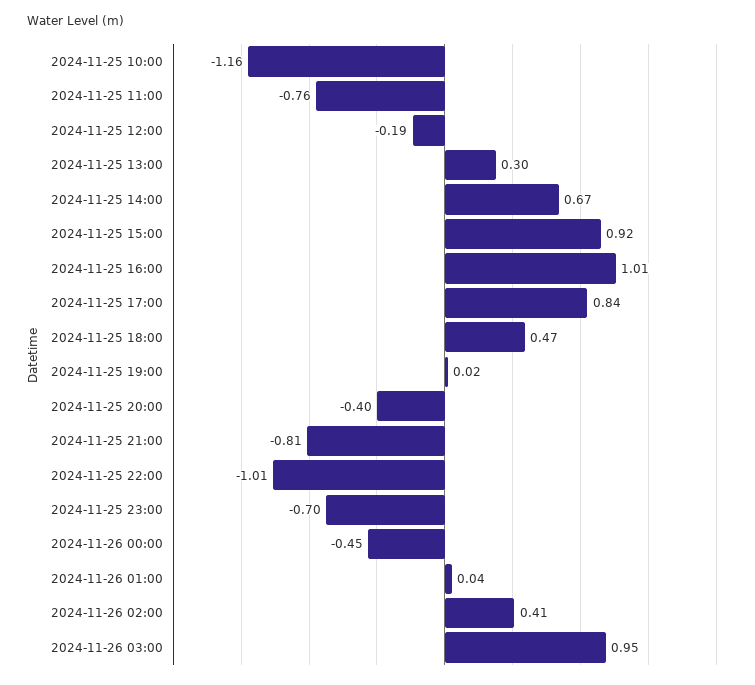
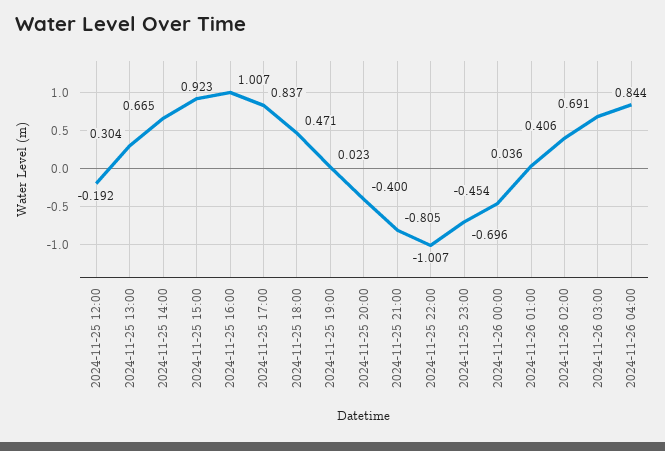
2024-11-25 10:00: -1.16 -> none
2024-11-25 11:00: -0.76 -> none
2024-11-26 03:00: 0.95 -> 0.691
2024-11-26 04:00: none -> 0.844

